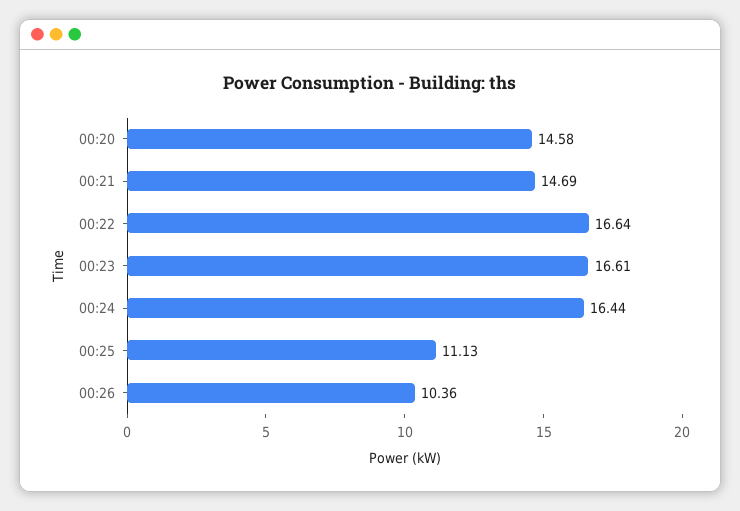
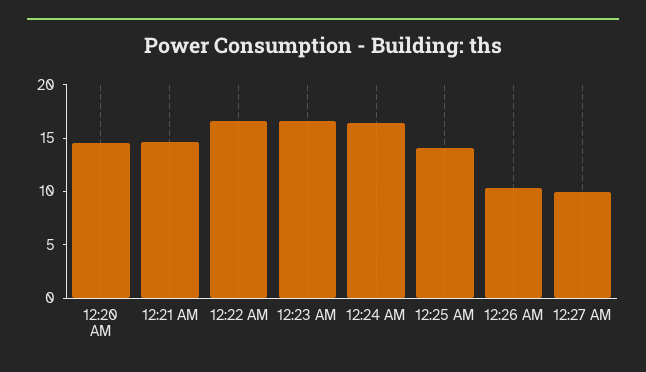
00:25: 11.13 -> 14
12:27 AM: none -> 10

